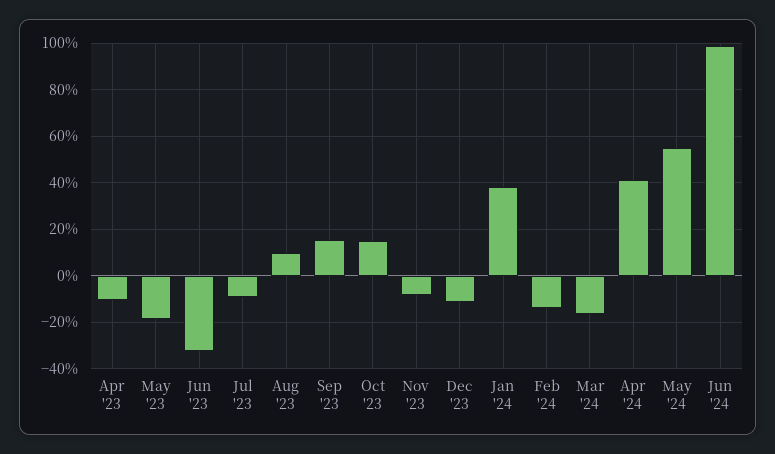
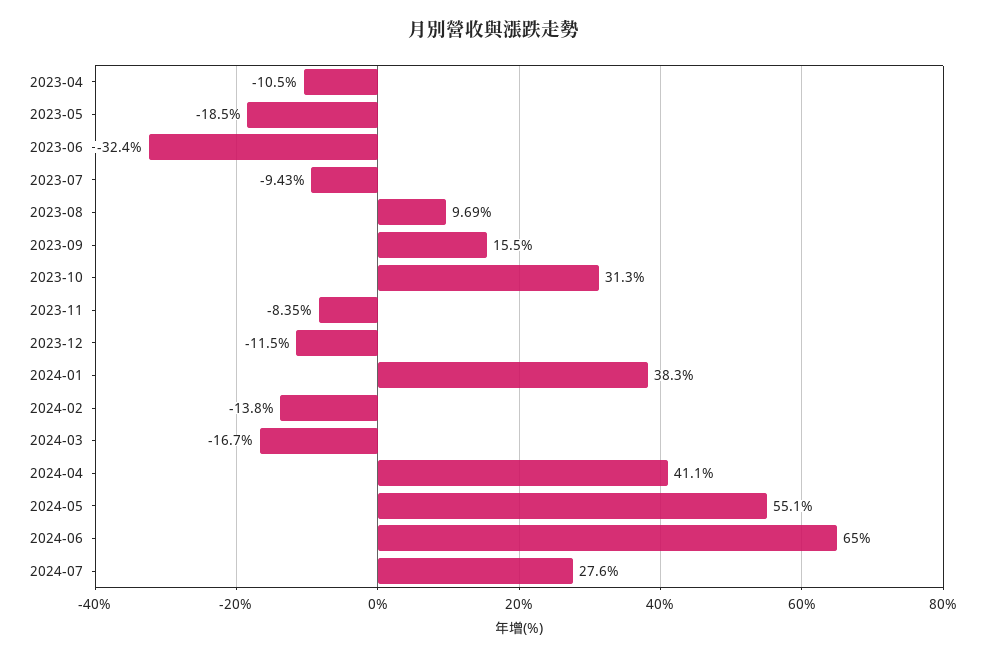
Oct '23: 15 -> 31.3
Jun '24: 100 -> 65
2024-07: none -> 27.6

